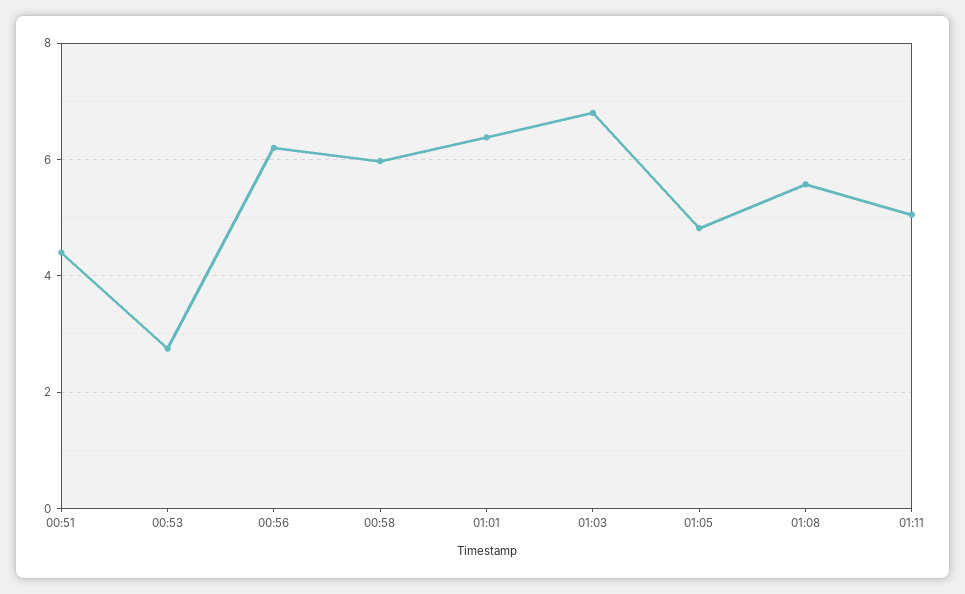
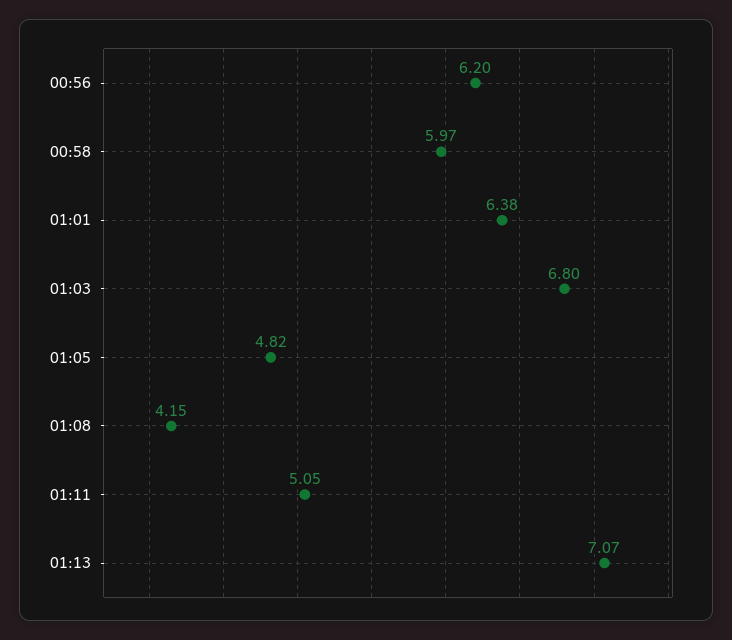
00:51: 4.4 -> none
00:53: 2.8 -> none
01:08: 5.6 -> 4.15
01:13: none -> 7.07

